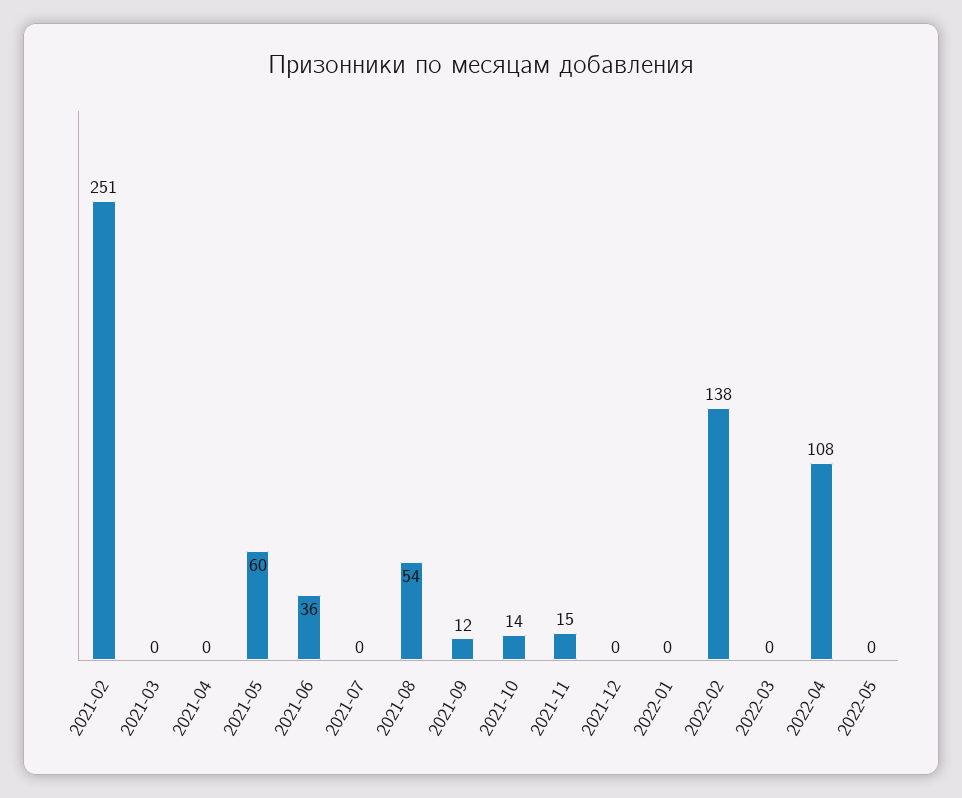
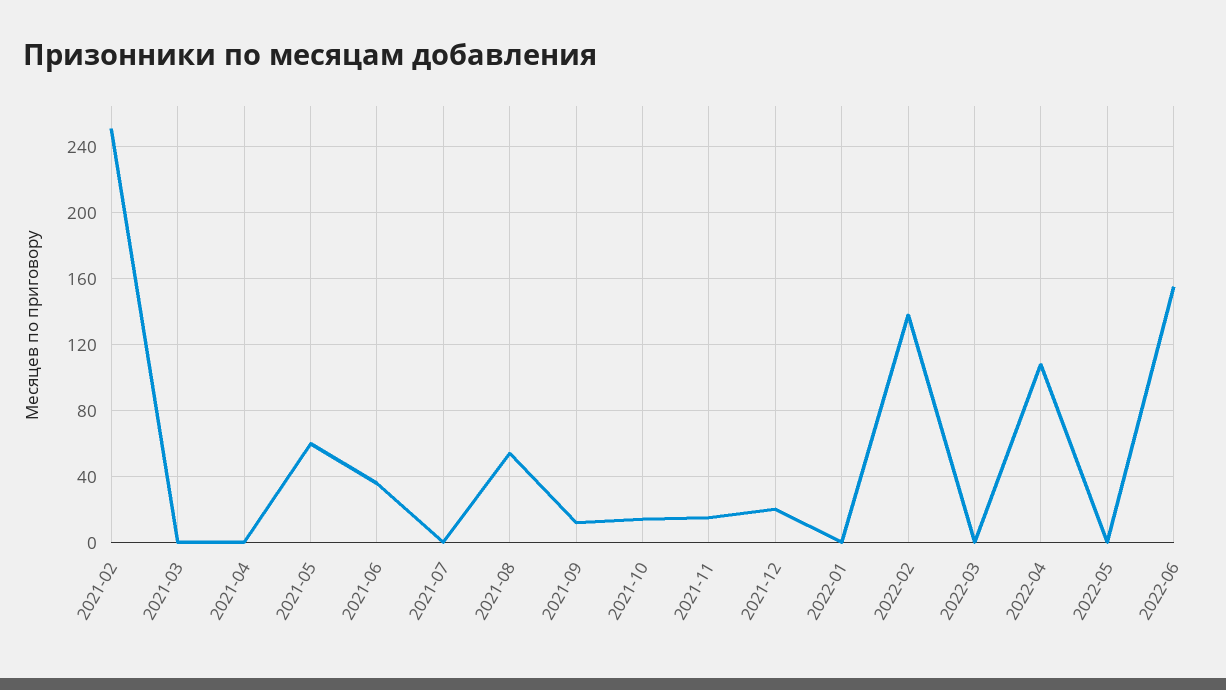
2021-12: 0 -> 20
2022-06: none -> 155

